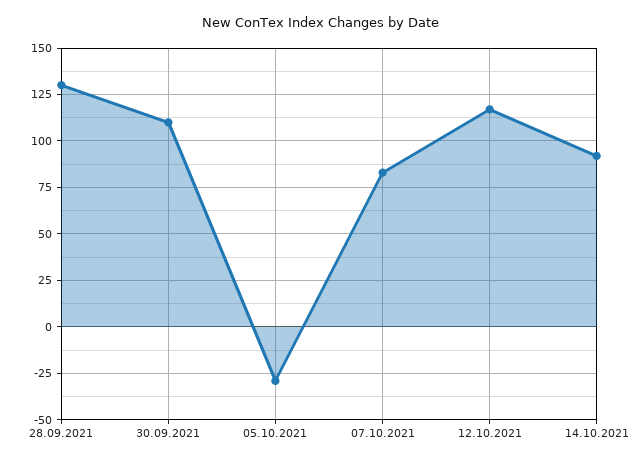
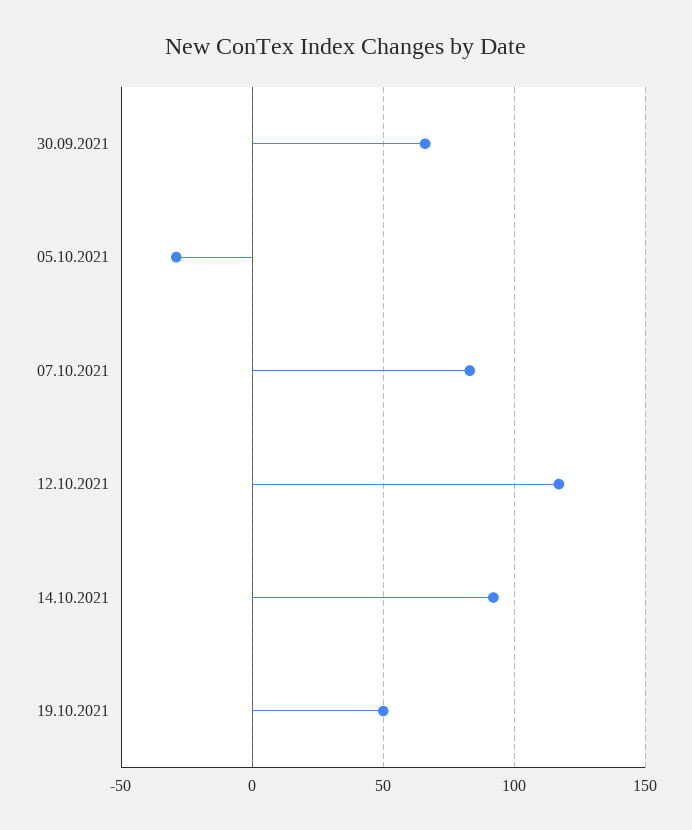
28.09.2021: 130 -> none
30.09.2021: 110 -> 65
19.10.2021: none -> 50

